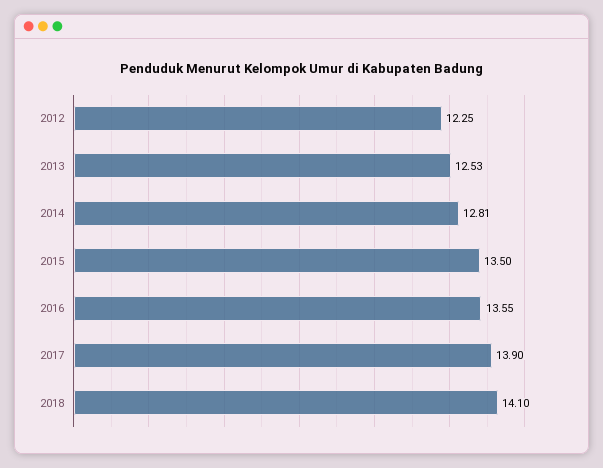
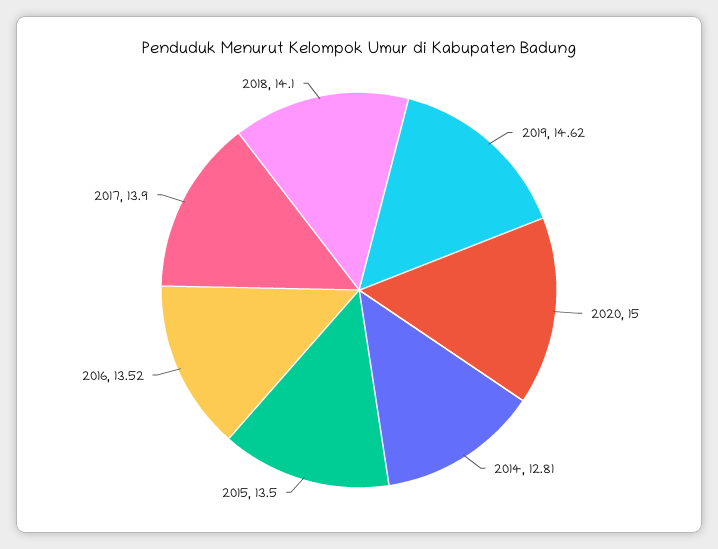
2012: 12.25 -> none
2013: 12.53 -> none
2016: 13.55 -> 13.52
2019: none -> 14.62
2020: none -> 15

